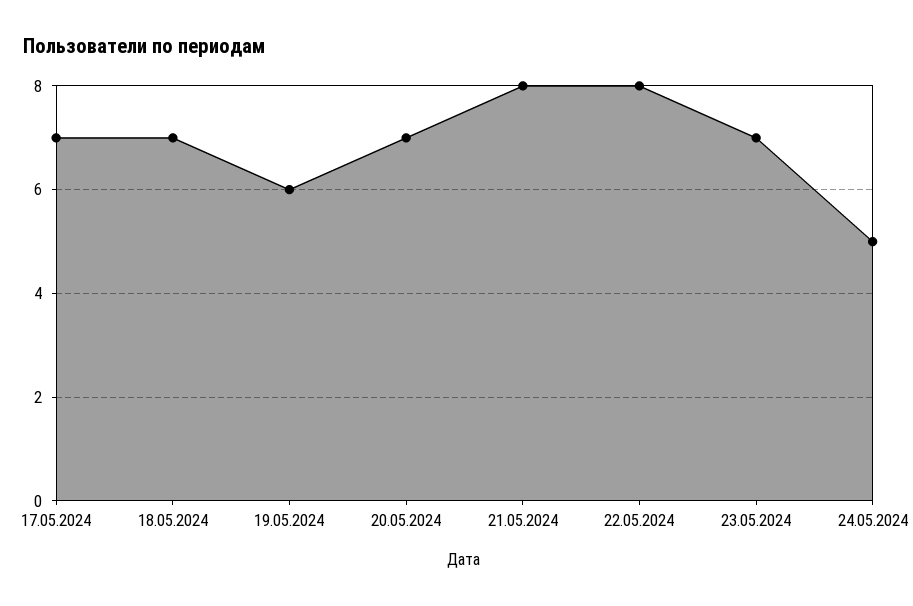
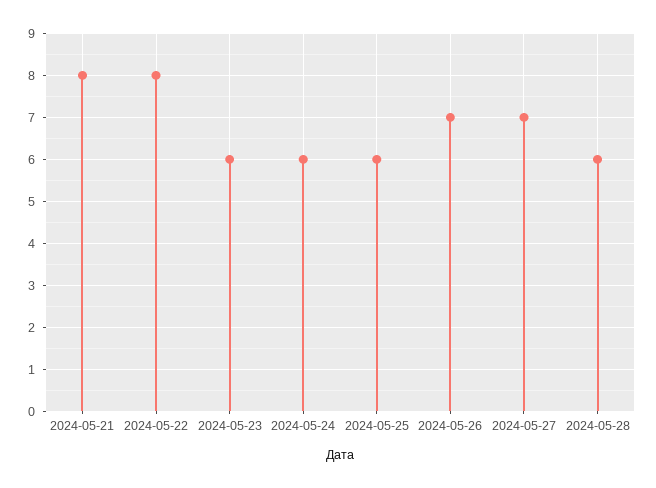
17.05.2024: 7 -> none
18.05.2024: 7 -> none
19.05.2024: 6 -> none
20.05.2024: 7 -> none
23.05.2024: 7 -> 6
24.05.2024: 5 -> 6
2024-05-25: none -> 6
2024-05-26: none -> 7
2024-05-27: none -> 7
2024-05-28: none -> 6

